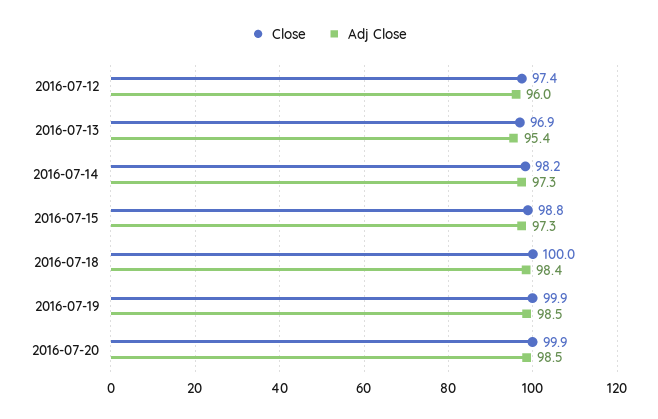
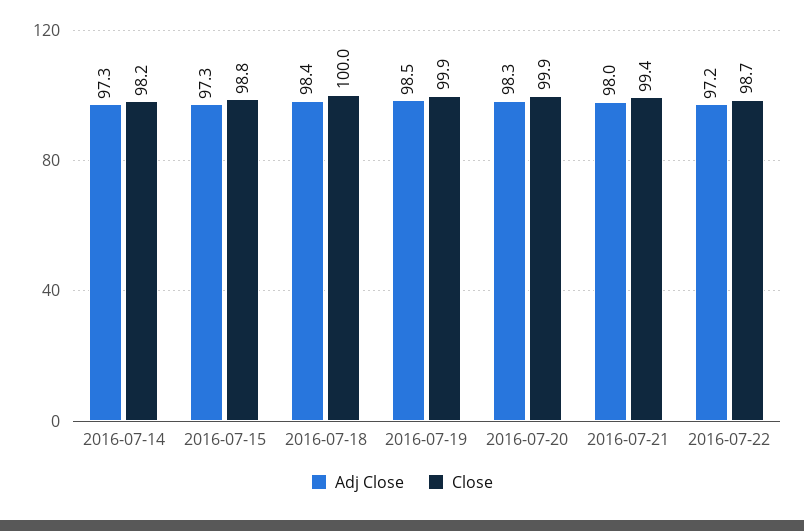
Close, 2016-07-12: 97.4 -> none
Adj Close, 2016-07-12: 96 -> none
Close, 2016-07-13: 96.9 -> none
Adj Close, 2016-07-13: 95.4 -> none
Adj Close, 2016-07-20: 98.5 -> 98.3
Adj Close, 2016-07-21: none -> 98
Close, 2016-07-21: none -> 99.4
Adj Close, 2016-07-22: none -> 97.2
Close, 2016-07-22: none -> 98.7

